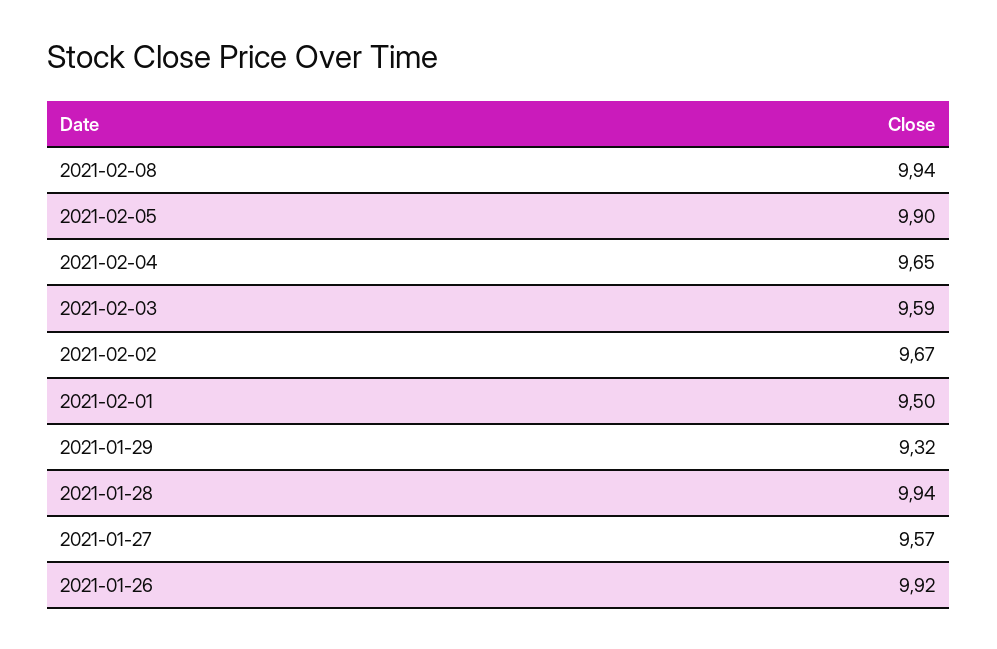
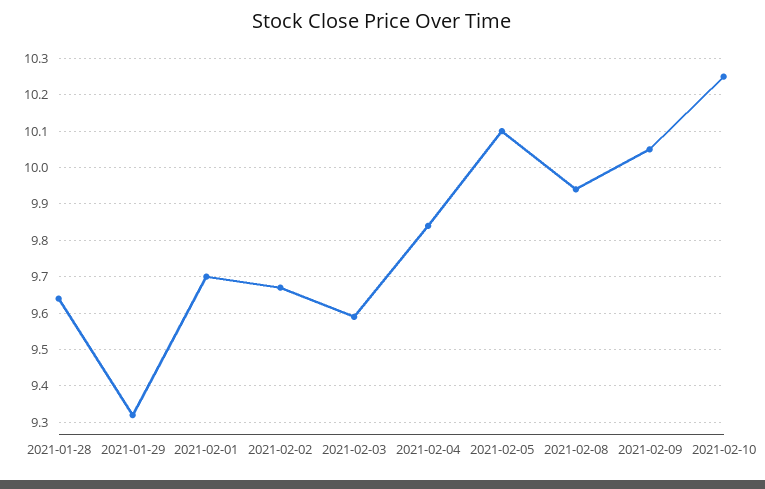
2021-02-05: 9.9 -> 10.1
2021-02-04: 9.65 -> 9.85
2021-02-01: 9.5 -> 9.7
2021-01-28: 9.94 -> 9.65
2021-01-27: 9.57 -> none
2021-01-26: 9.92 -> none
2021-02-09: none -> 10.05
2021-02-10: none -> 10.25

